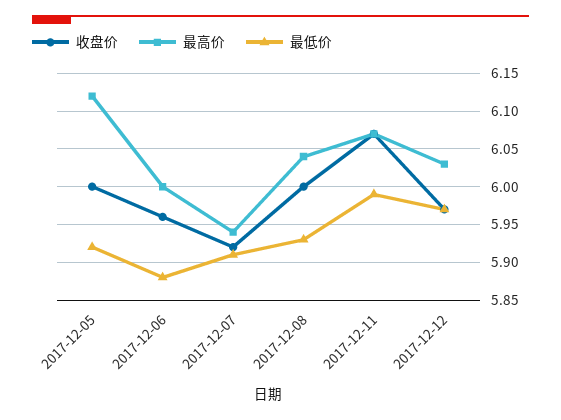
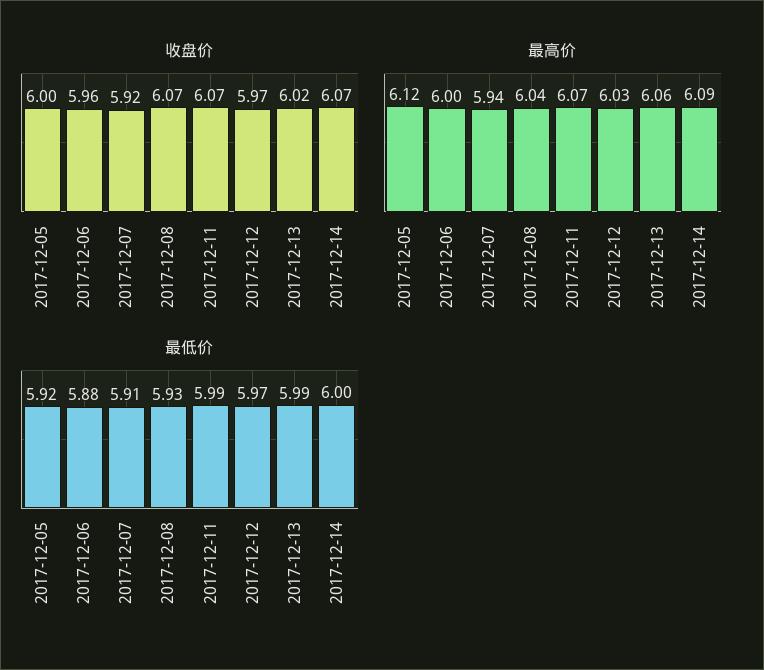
收盘价, 2017-12-08: 6 -> 6.07
收盘价, 2017-12-13: none -> 6.02
收盘价, 2017-12-14: none -> 6.07
最高价, 2017-12-13: none -> 6.06
最高价, 2017-12-14: none -> 6.09
最低价, 2017-12-13: none -> 5.99
最低价, 2017-12-14: none -> 6

